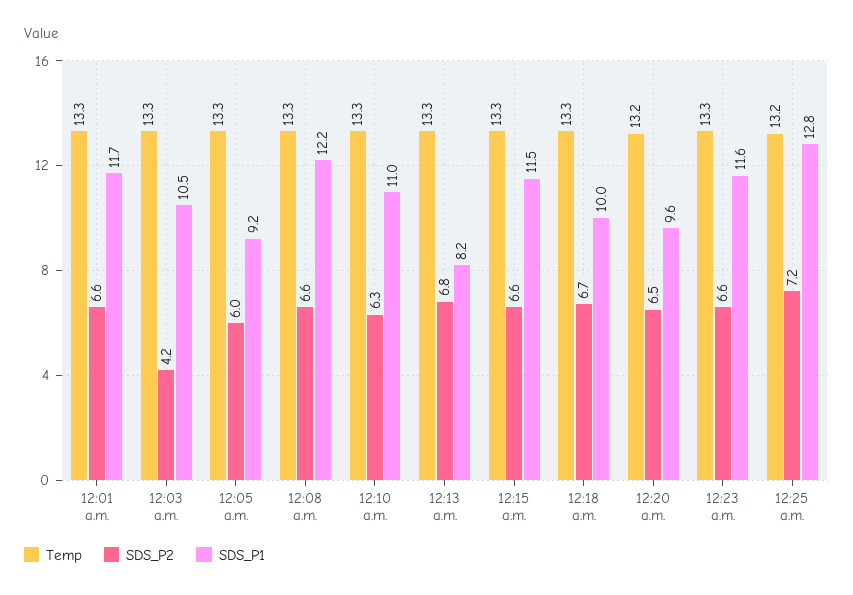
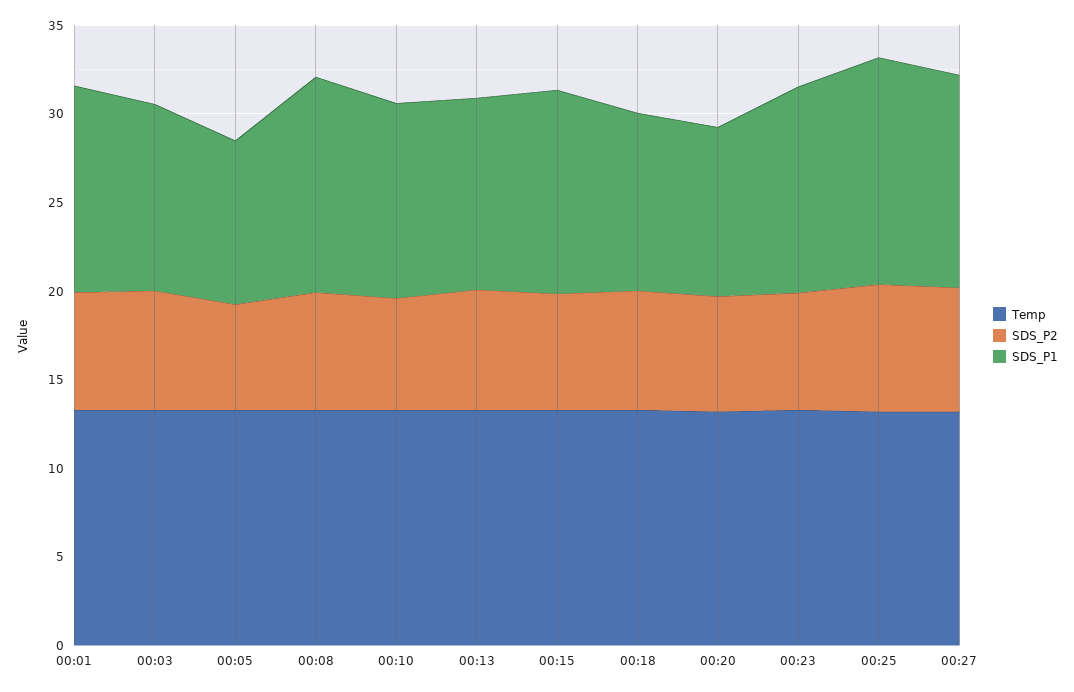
SDS_P2, 12:03 a.m.: 4.2 -> 7
SDS_P1, 12:13 a.m.: 8.2 -> 11
Temp, 00:27: none -> 13
SDS_P2, 00:27: none -> 7
SDS_P1, 00:27: none -> 12

